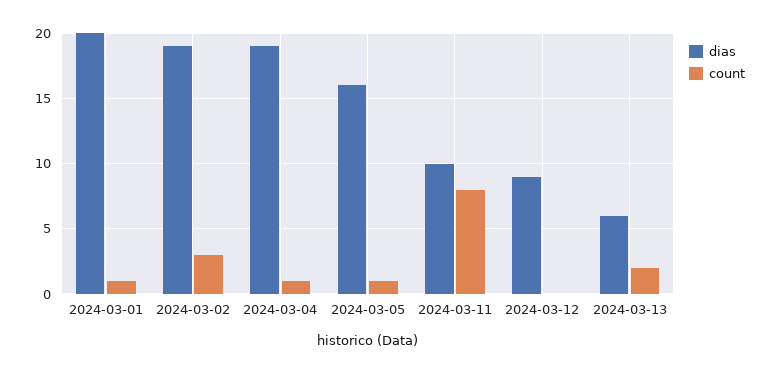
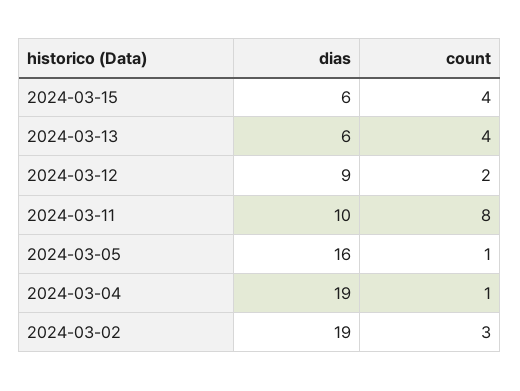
dias, 2024-03-01: 20 -> none
count, 2024-03-01: 1 -> none
count, 2024-03-12: 0 -> 2
count, 2024-03-13: 2 -> 4
dias, 2024-03-15: none -> 6
count, 2024-03-15: none -> 4

